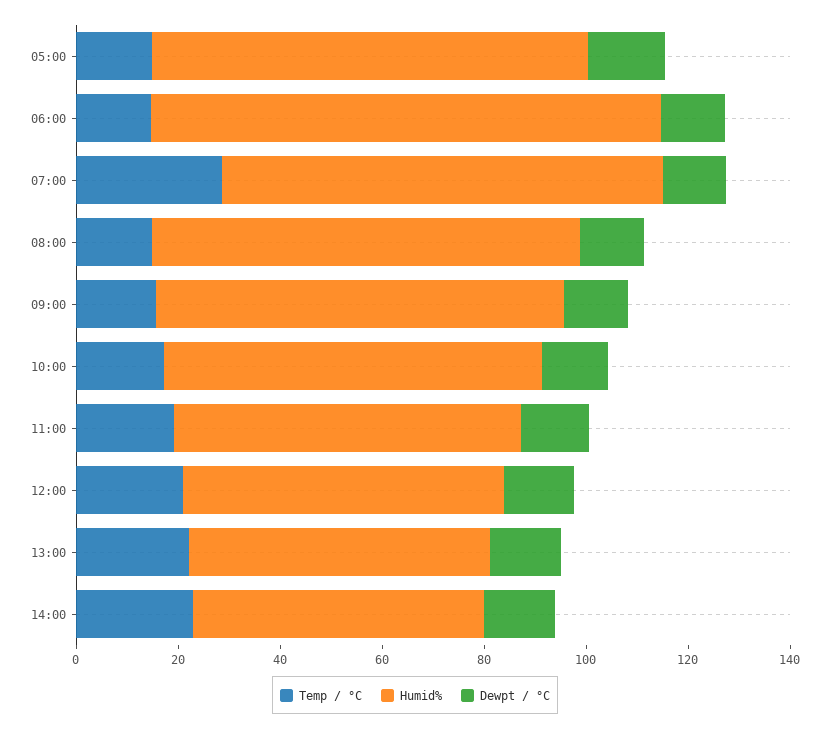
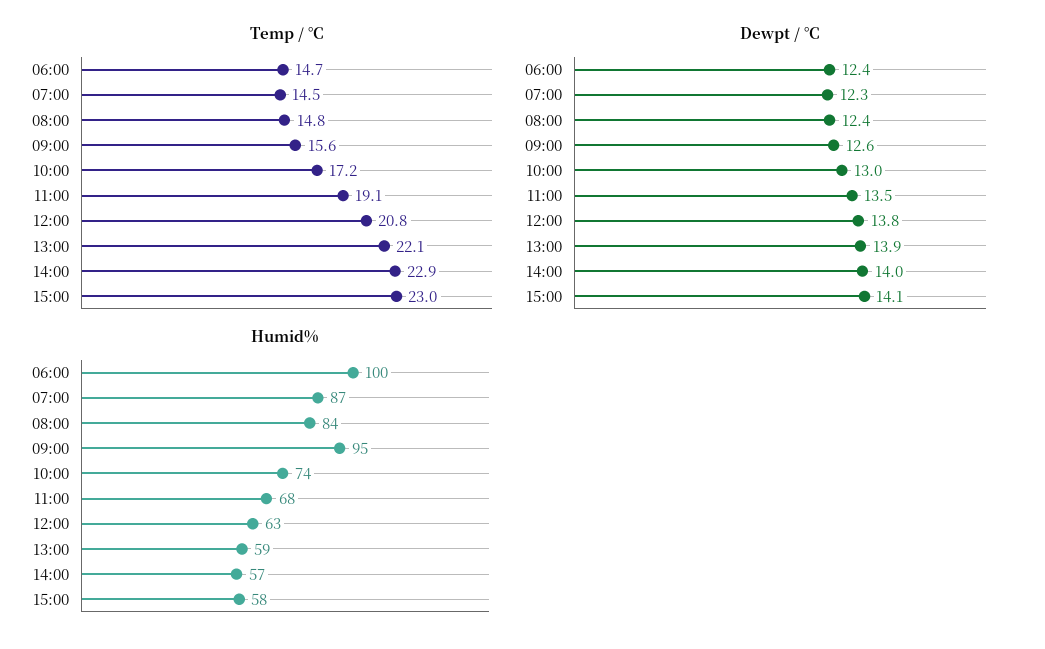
Temp / °C, 05:00: 15 -> none
Humid%, 05:00: 85 -> none
Dewpt / °C, 05:00: 15 -> none
Temp / °C, 07:00: 30 -> 14.5
Humid%, 09:00: 80 -> 95
Temp / °C, 15:00: none -> 23
Dewpt / °C, 15:00: none -> 14.1
Humid%, 15:00: none -> 58

